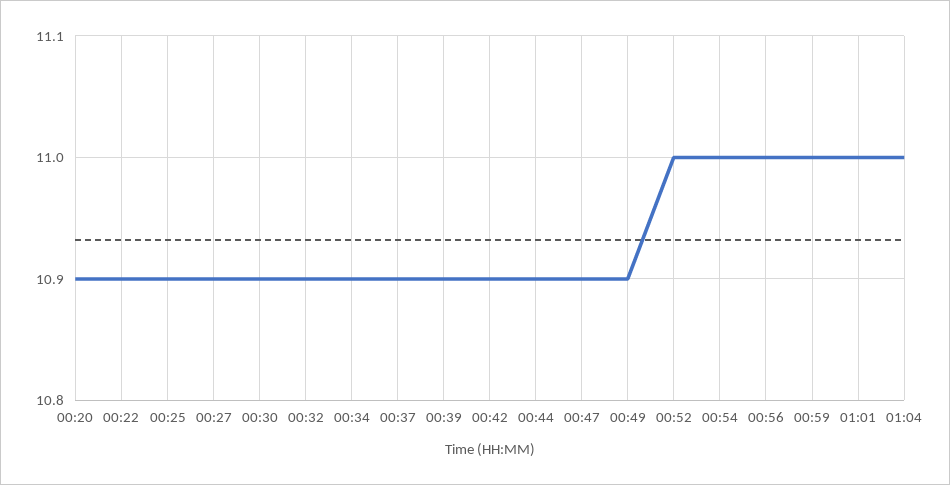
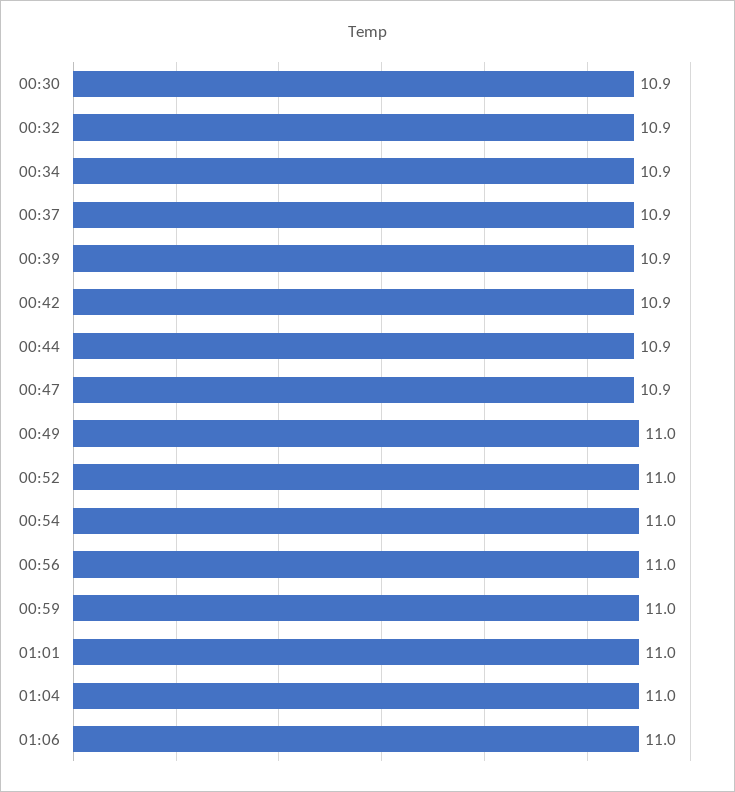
00:20: 10.9 -> none
00:22: 10.9 -> none
00:25: 10.9 -> none
00:27: 10.9 -> none
00:49: 10.9 -> 11
01:06: none -> 11

